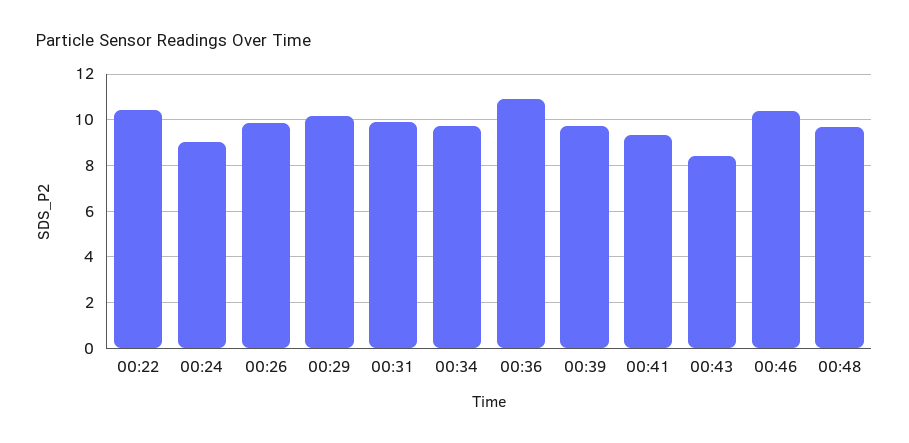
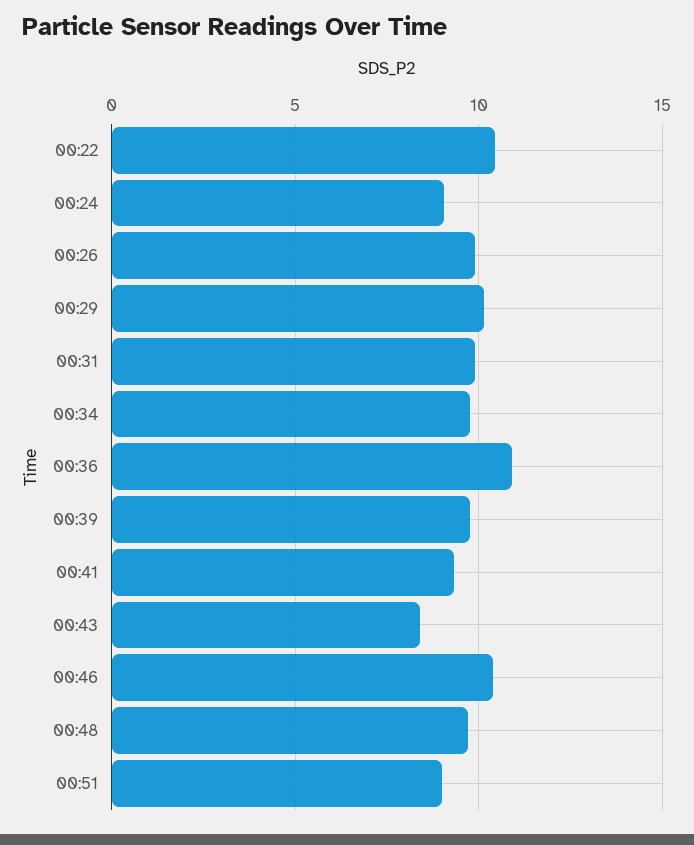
00:51: none -> 9

